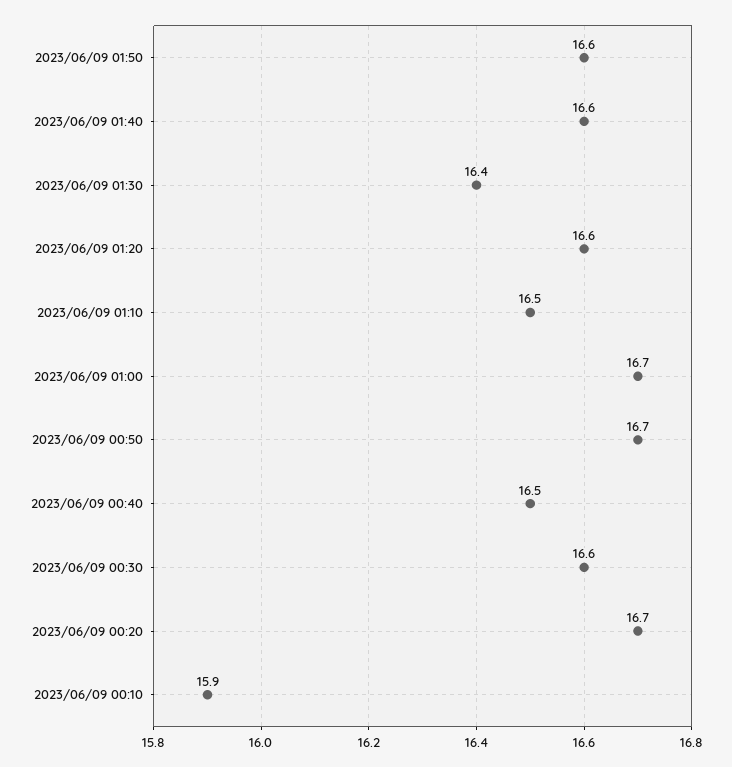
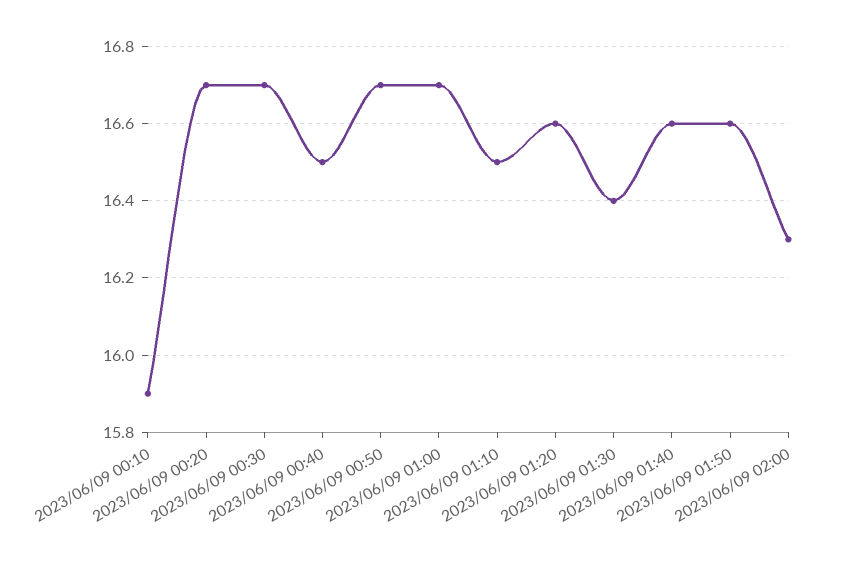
2023/06/09 00:30: 16.6 -> 16.7
2023/06/09 02:00: none -> 16.3

